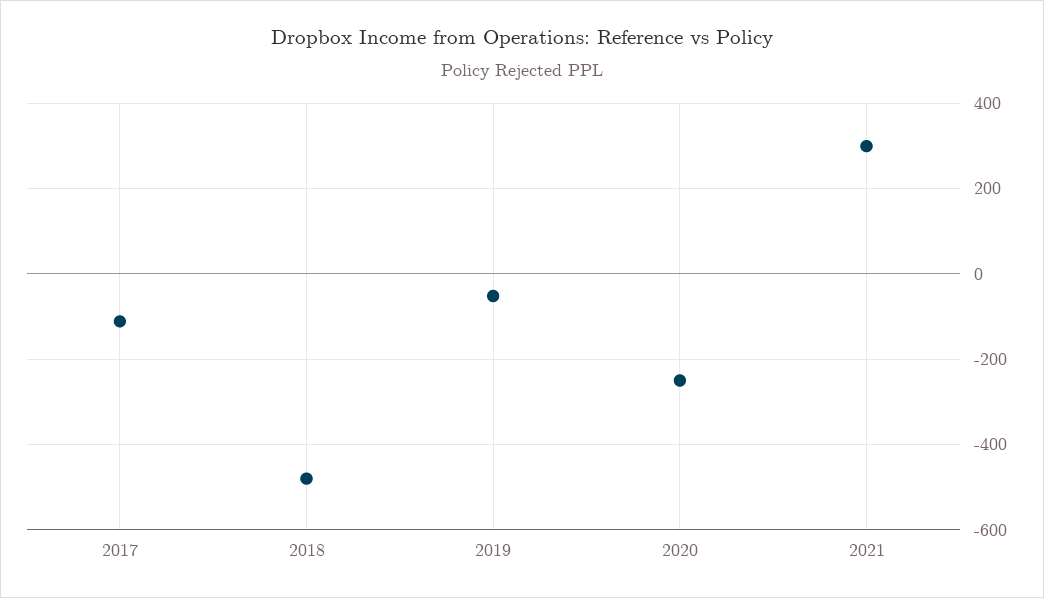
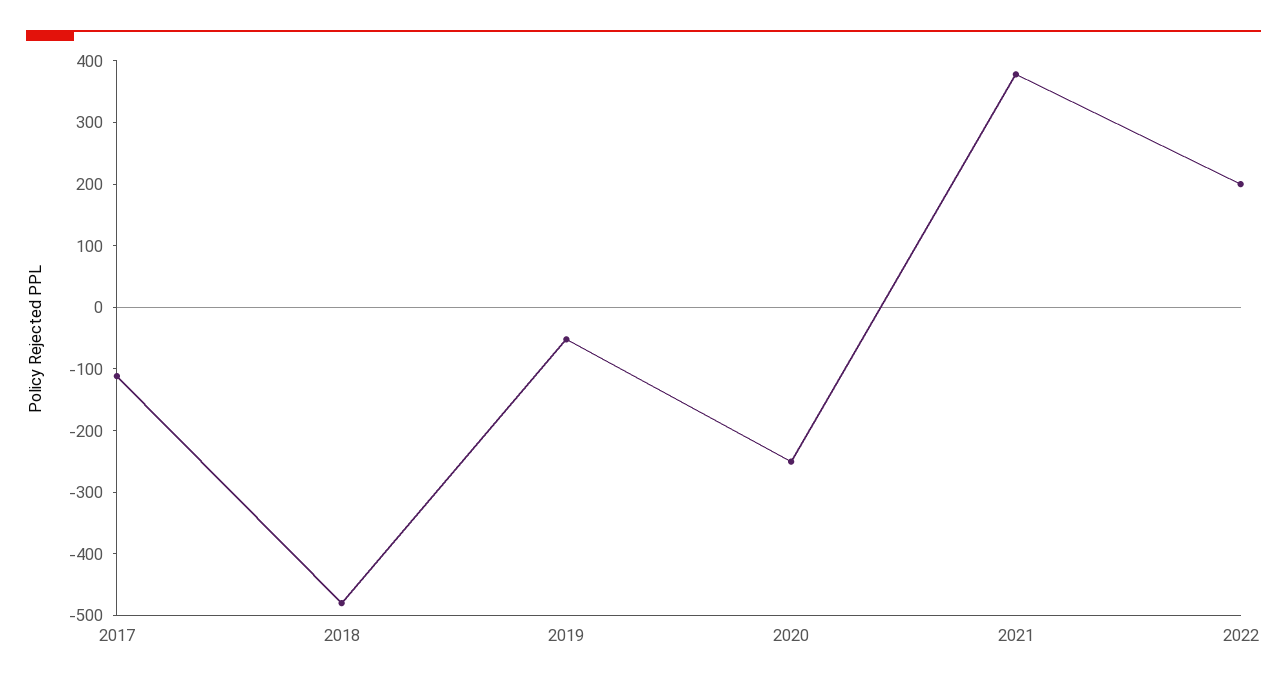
2021: 300 -> 380
2022: none -> 200

